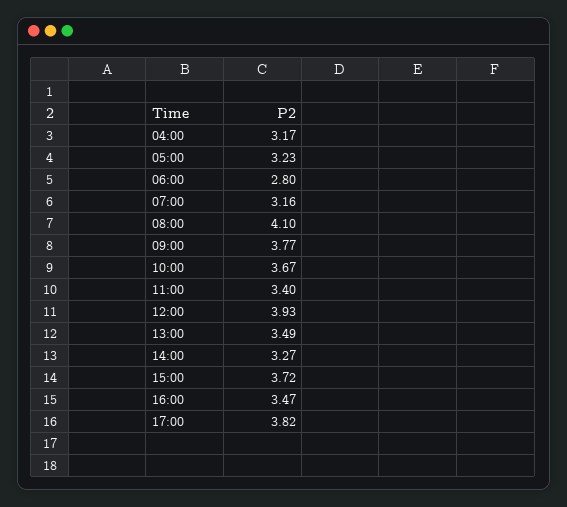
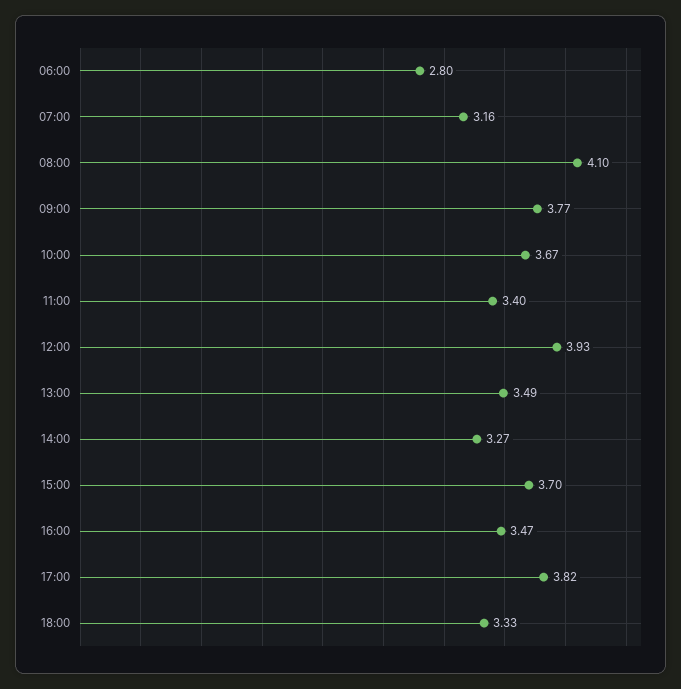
04:00: 3.17 -> none
05:00: 3.23 -> none
15:00: 3.72 -> 3.7
18:00: none -> 3.33

